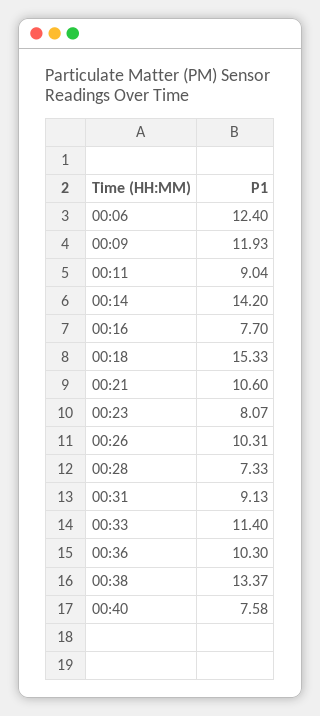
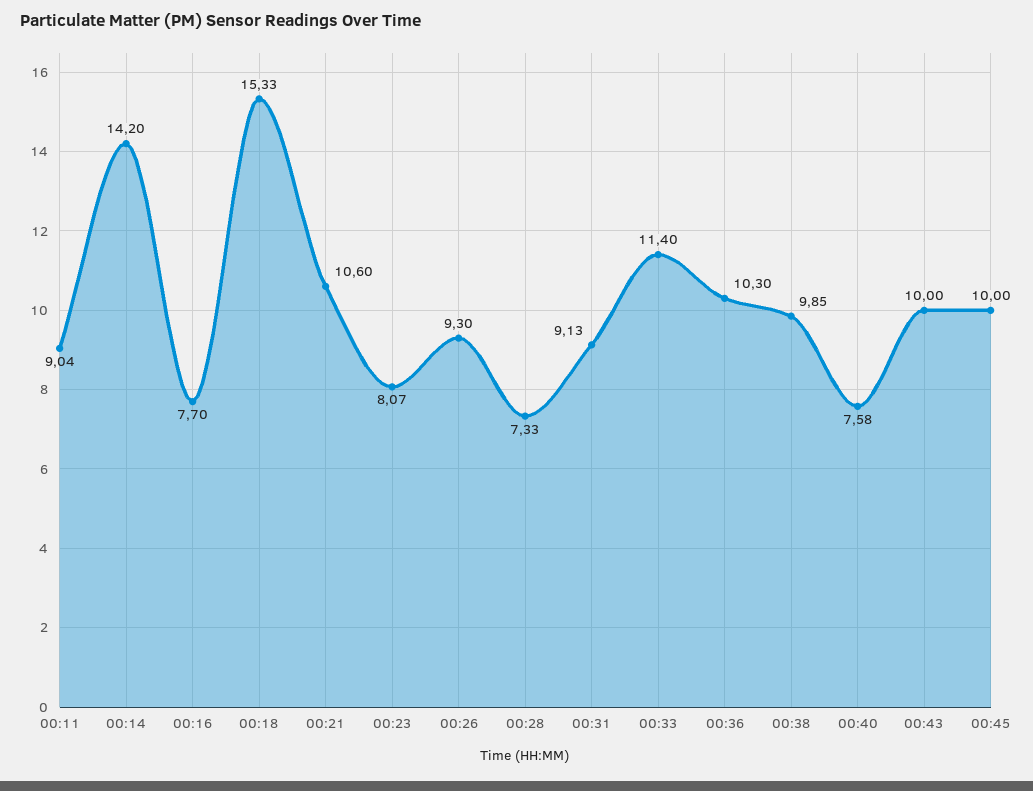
00:06: 12.4 -> none
00:09: 11.93 -> none
00:26: 10.31 -> 9.3
00:38: 13.37 -> 9.85
00:43: none -> 10
00:45: none -> 10

